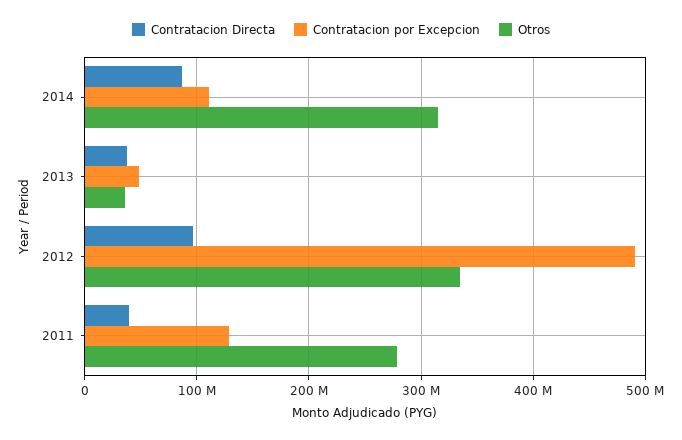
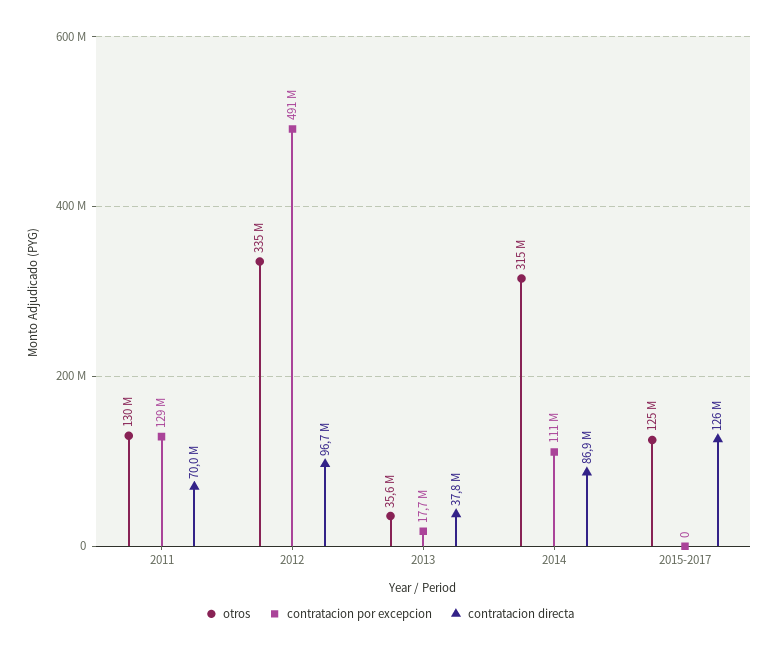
Contratacion por Excepcion, 2013: 50000000 -> 17700000
Contratacion Directa, 2011: 40000000 -> 70000000
Otros, 2011: 280000000 -> 130000000
Otros, 2015-2017: none -> 125000000
Contratacion por Excepcion, 2015-2017: none -> 0
Contratacion Directa, 2015-2017: none -> 126000000

